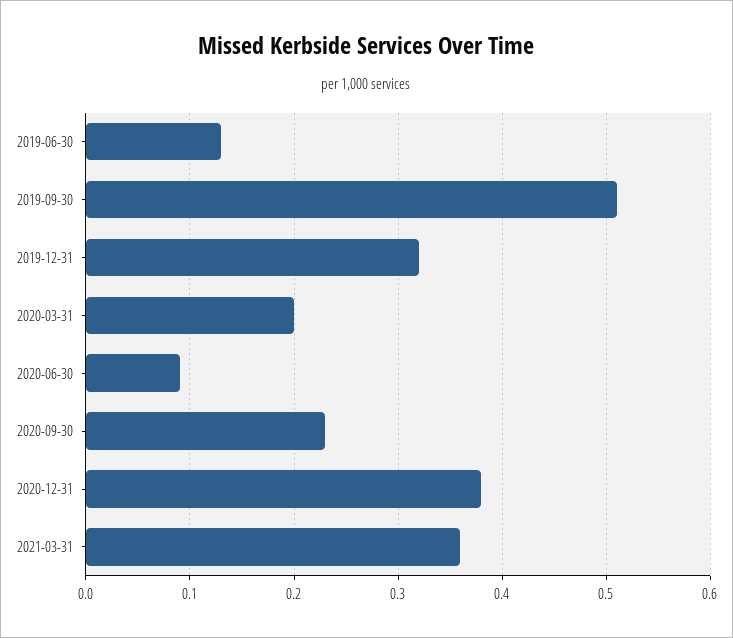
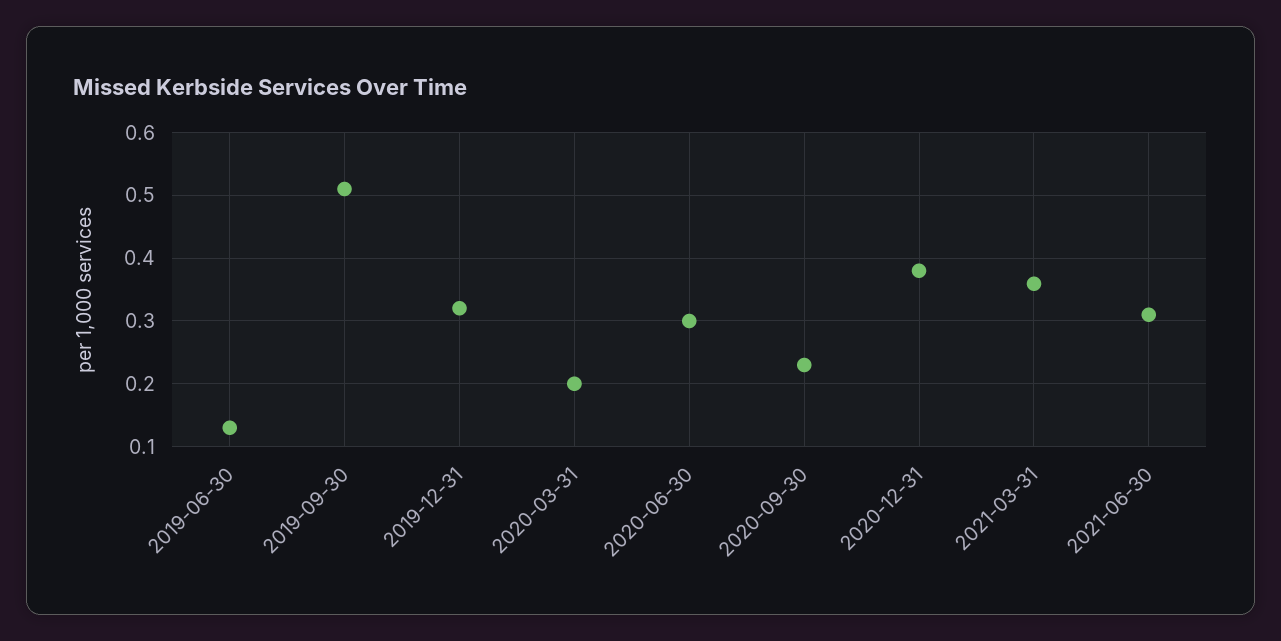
2020-06-30: 0.09 -> 0.3
2021-06-30: none -> 0.31

